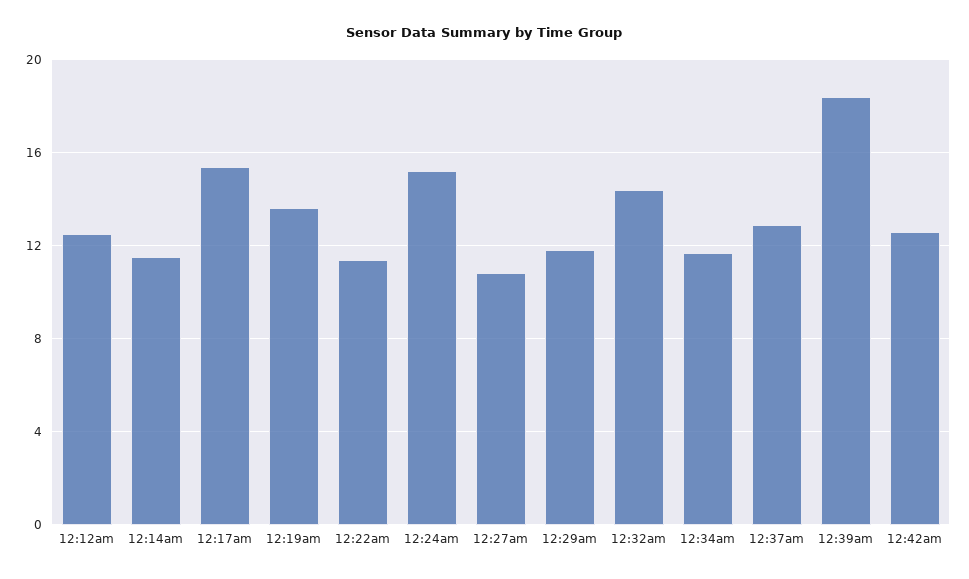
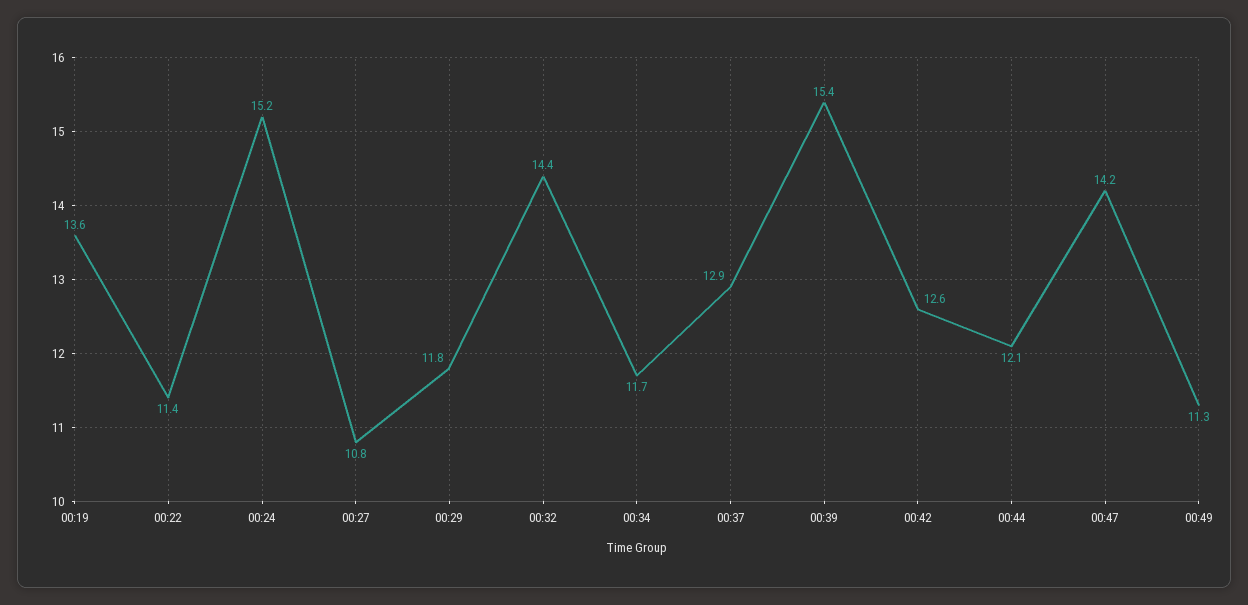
12:12am: 12.5 -> none
12:14am: 11.5 -> none
12:17am: 15.5 -> none
12:39am: 18.5 -> 15.4
00:44: none -> 12.1
00:47: none -> 14.2
00:49: none -> 11.3

